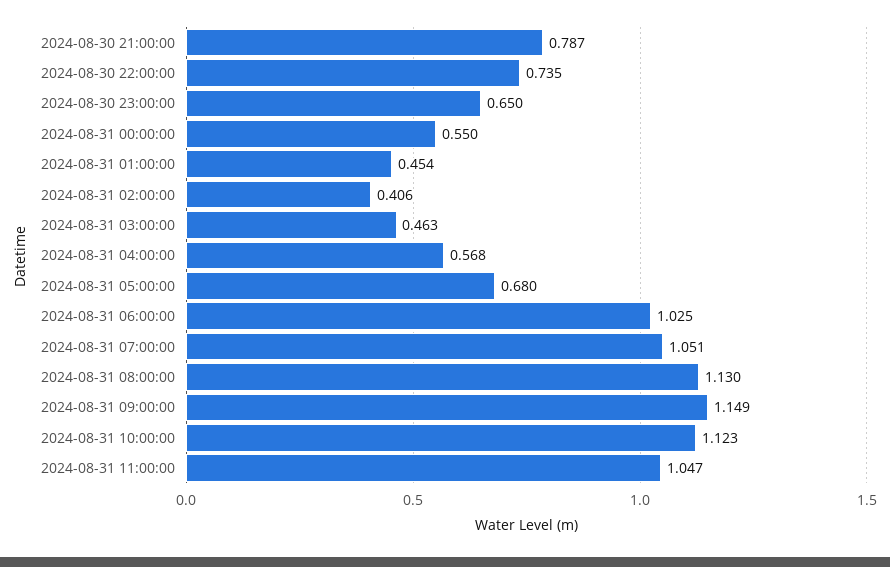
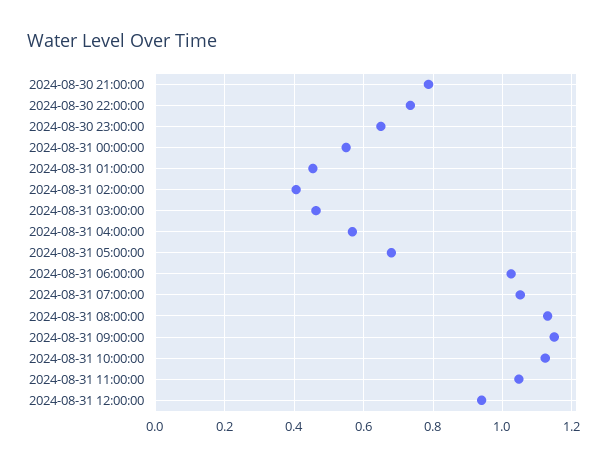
2024-08-31 12:00:00: none -> 0.94

